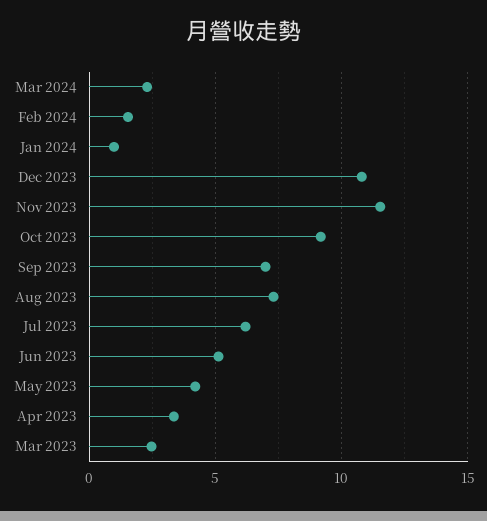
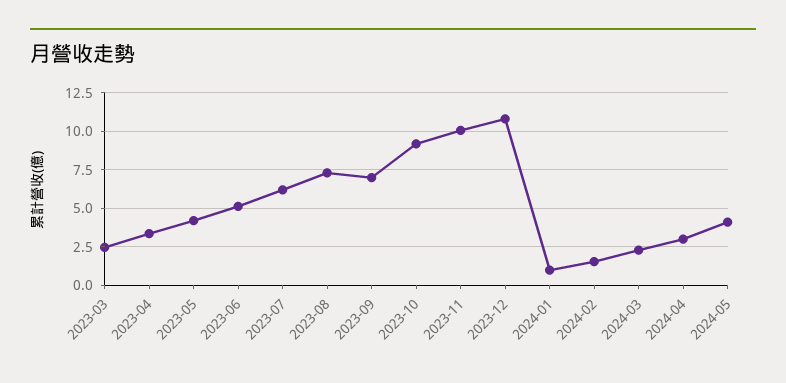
Nov 2023: 11.5 -> 10
2024-04: none -> 3
2024-05: none -> 4

